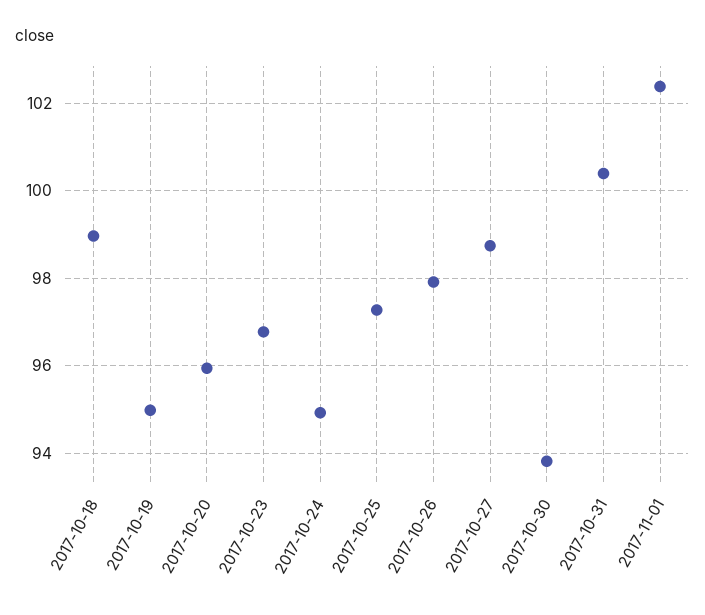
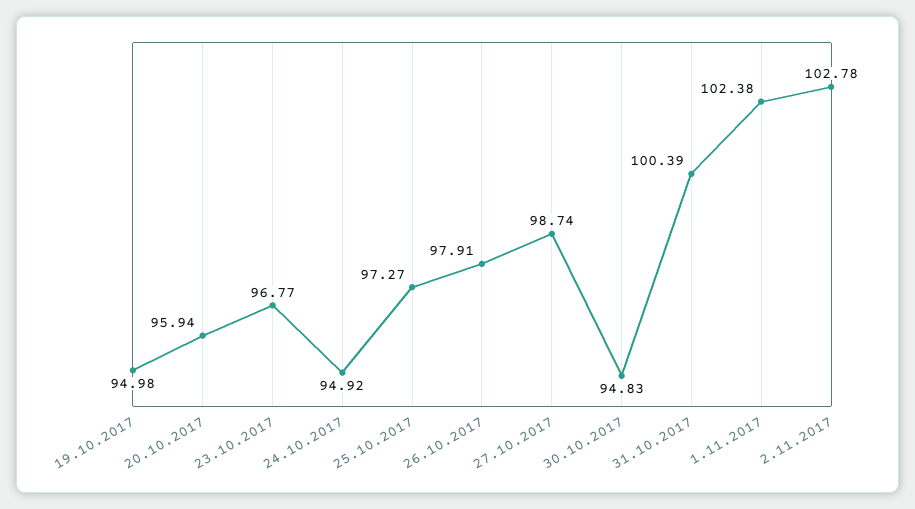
2017-10-18: 99 -> none
2017-10-30: 93.8 -> 94.83
2.11.2017: none -> 102.78

